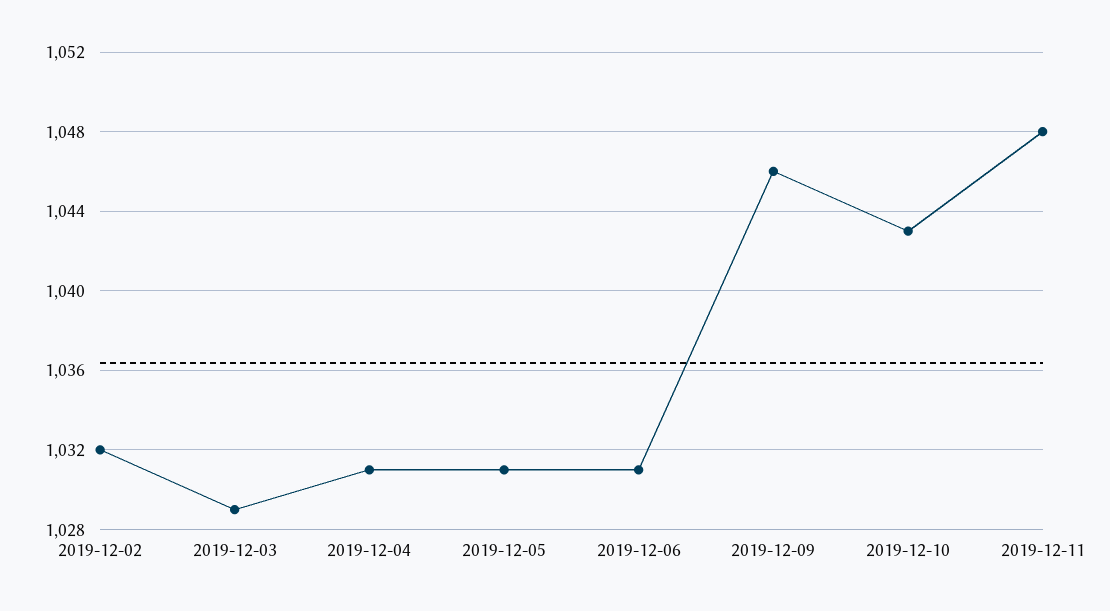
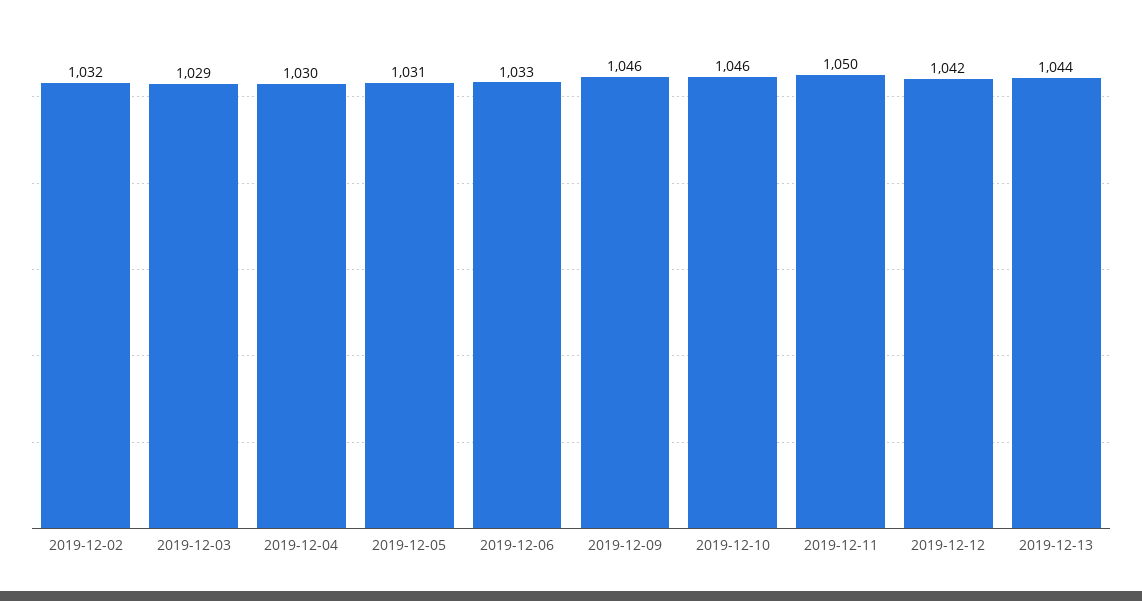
2019-12-04: 1031 -> 1030
2019-12-06: 1031 -> 1033
2019-12-10: 1043 -> 1046
2019-12-11: 1048 -> 1050
2019-12-12: none -> 1042
2019-12-13: none -> 1044

